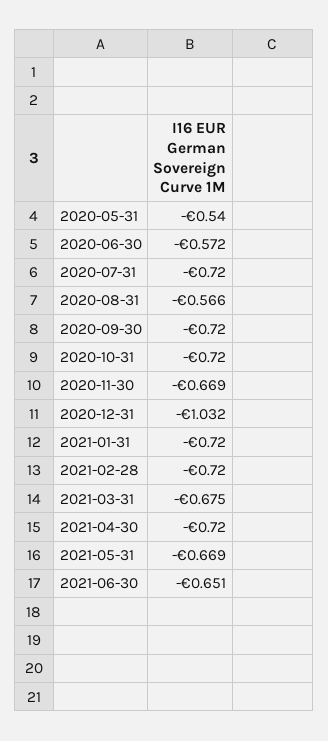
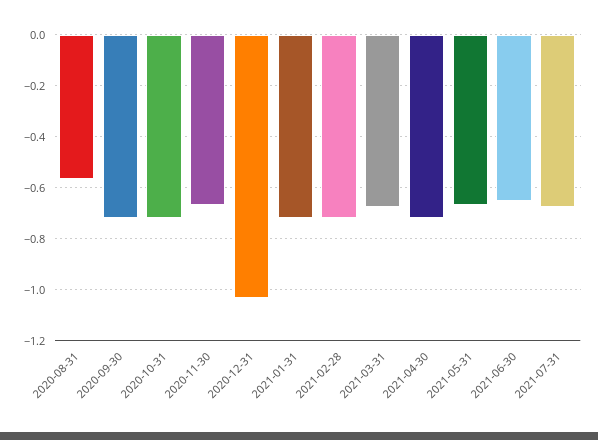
2020-05-31: -0.54 -> none
2020-06-30: -0.572 -> none
2020-07-31: -0.72 -> none
2021-07-31: none -> -0.675

